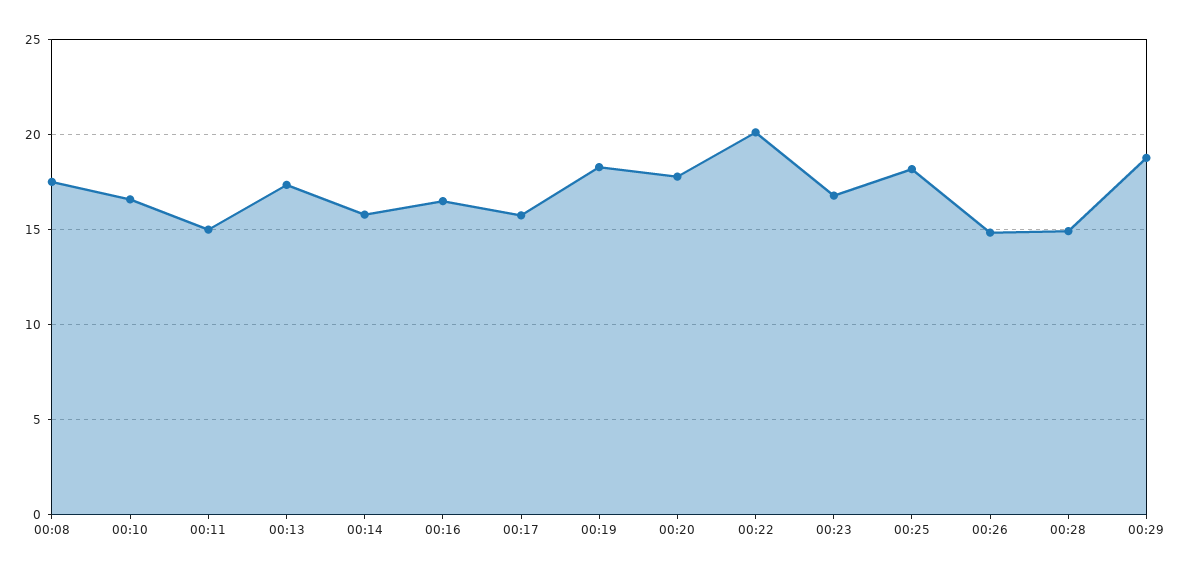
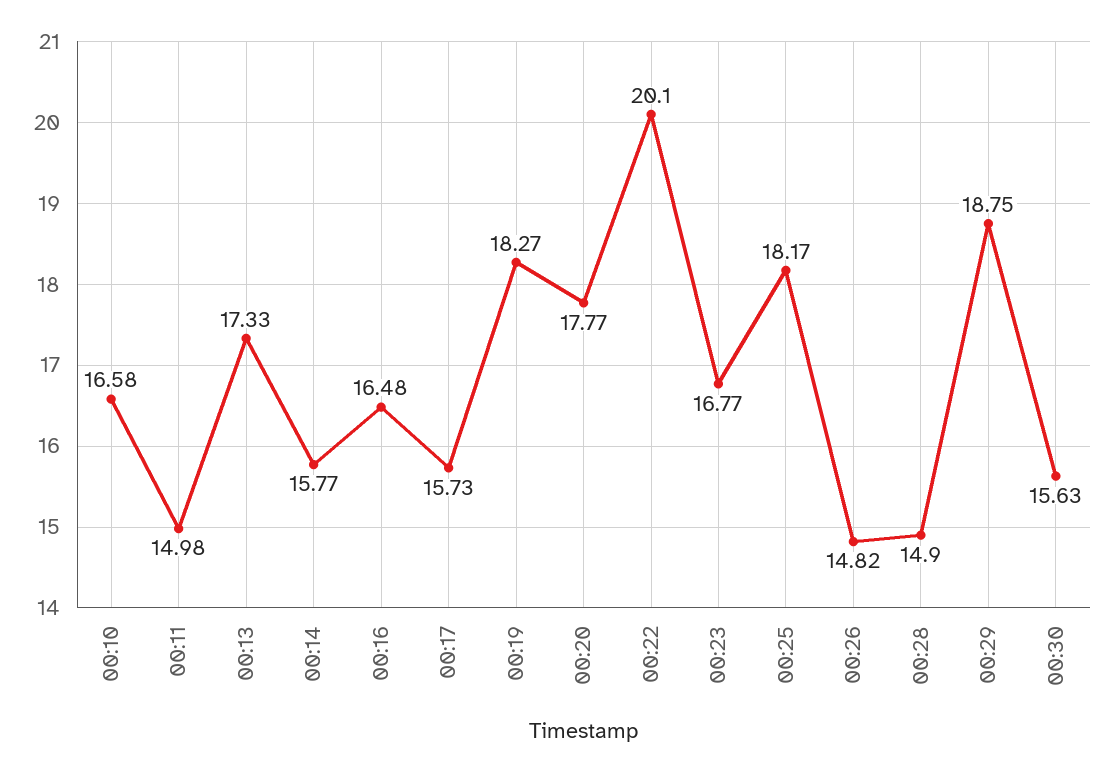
00:08: 17.5 -> none
00:30: none -> 15.63

